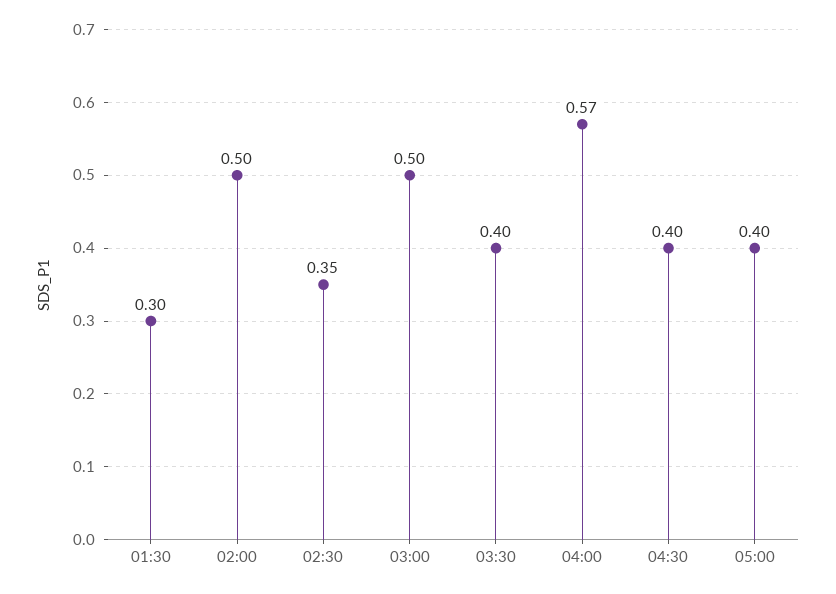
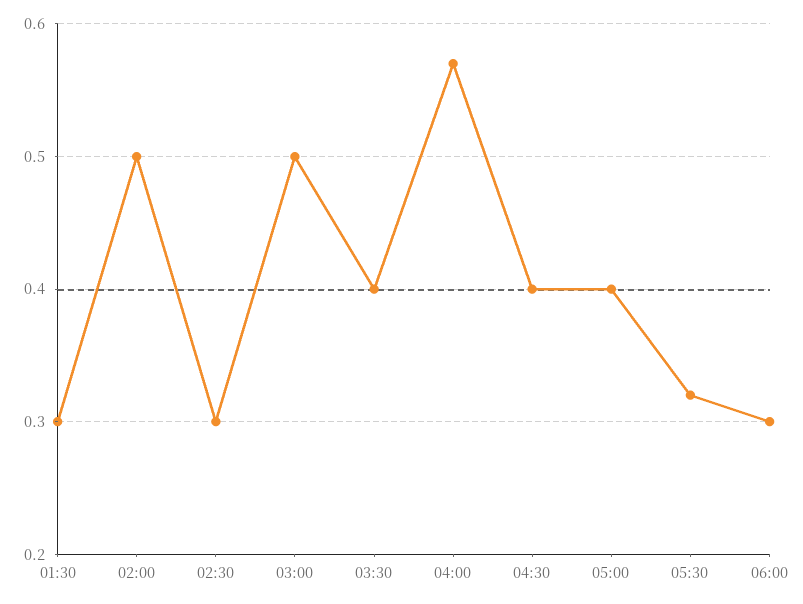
02:30: 0.35 -> 0.3
05:30: none -> 0.32
06:00: none -> 0.3

